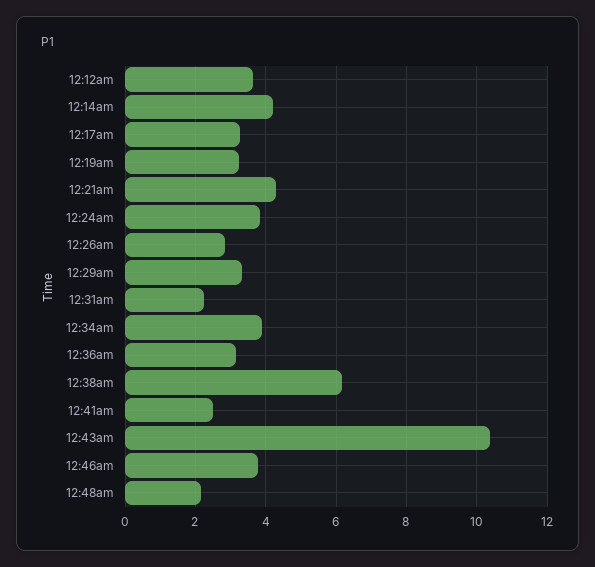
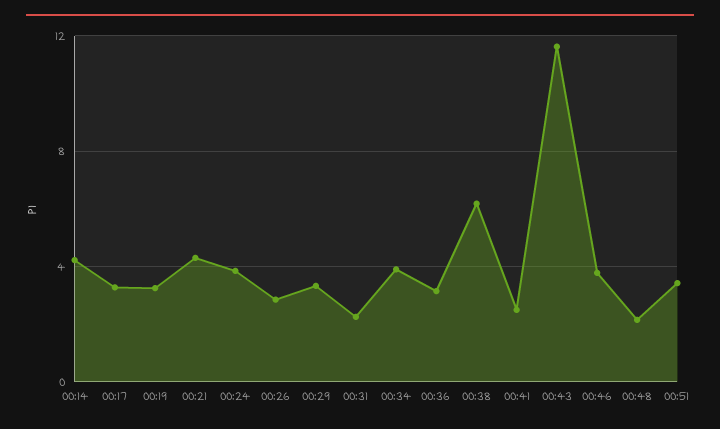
12:12am: 3.6 -> none
12:43am: 10.4 -> 11.5
00:51: none -> 3.5

